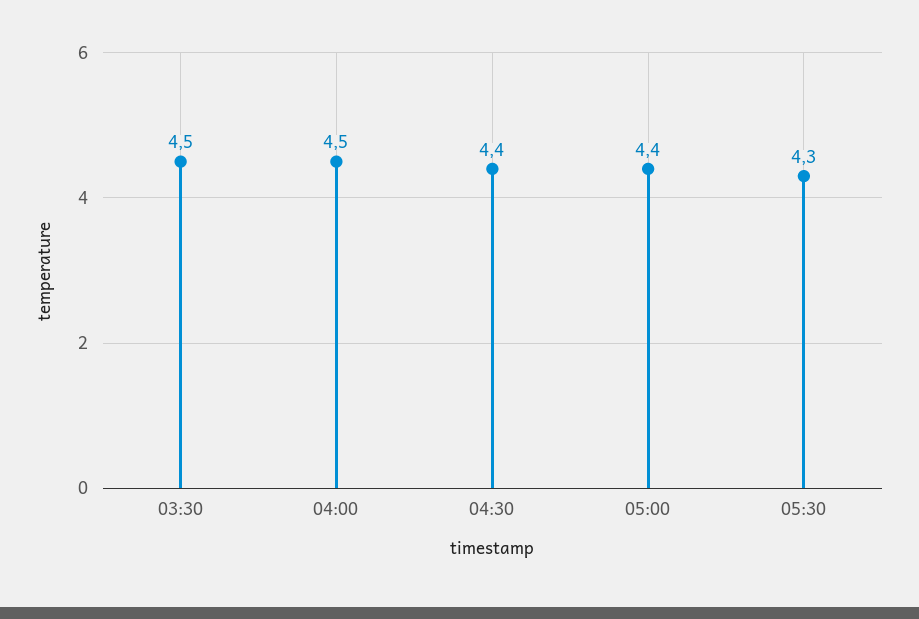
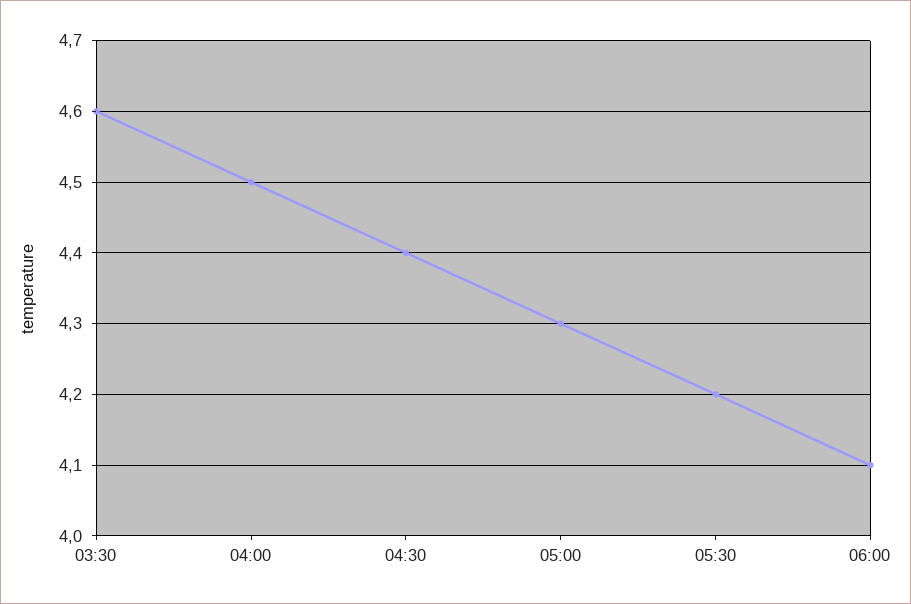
03:30: 4.5 -> 4.6
05:00: 4.4 -> 4.3
05:30: 4.3 -> 4.2
06:00: none -> 4.1

